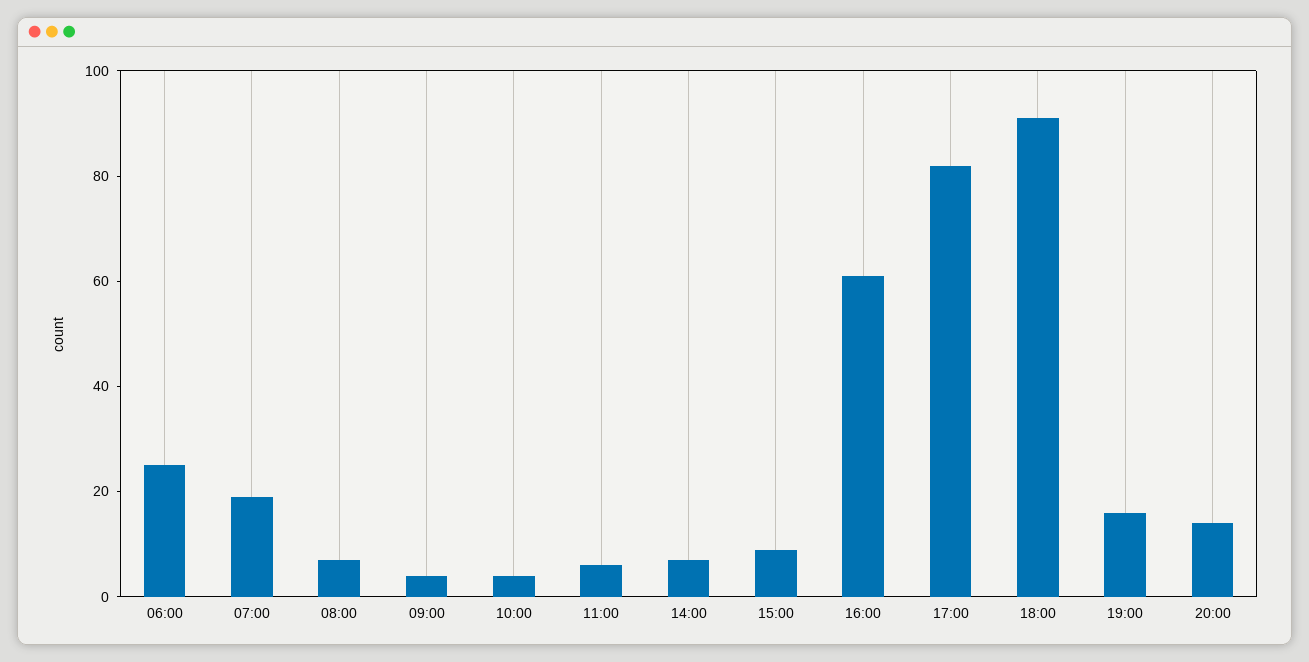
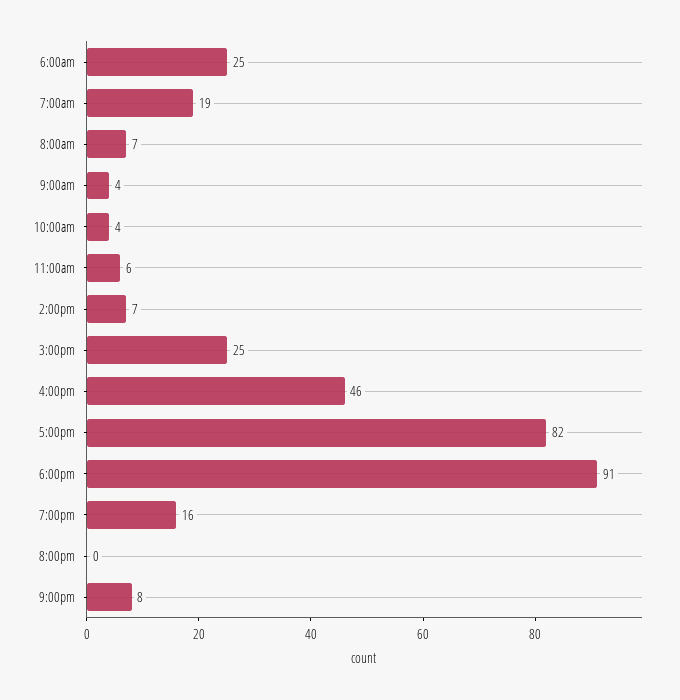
15:00: 10 -> 25
16:00: 60 -> 46
20:00: 15 -> 0
9:00pm: none -> 8

